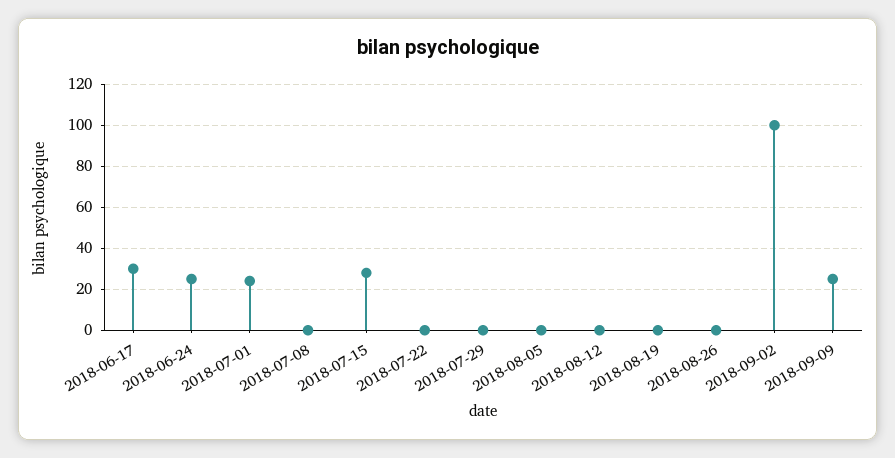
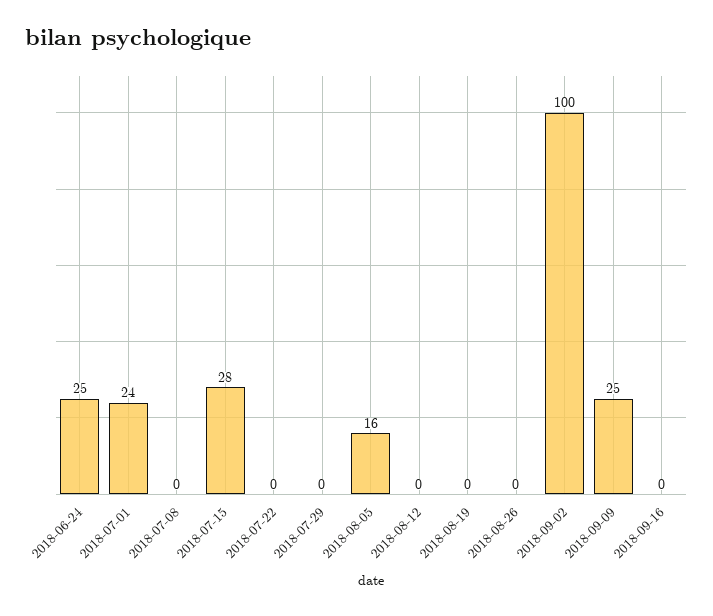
2018-06-17: 30 -> none
2018-08-05: 0 -> 16
2018-09-16: none -> 0

